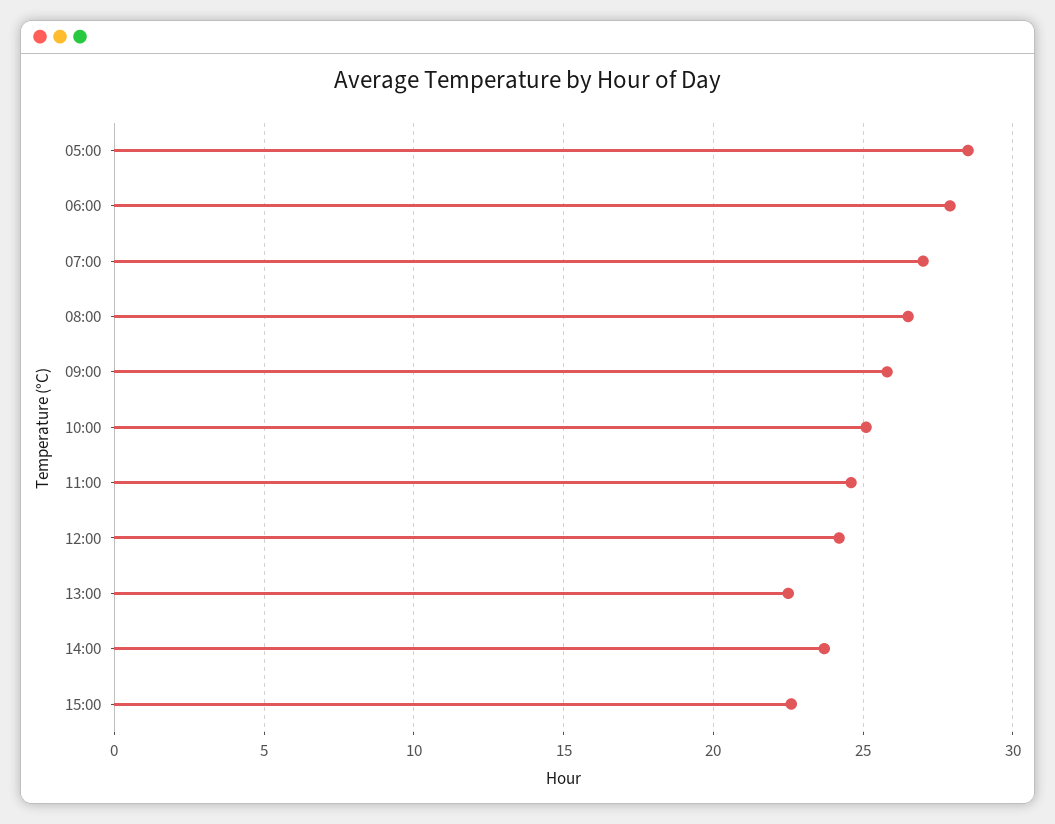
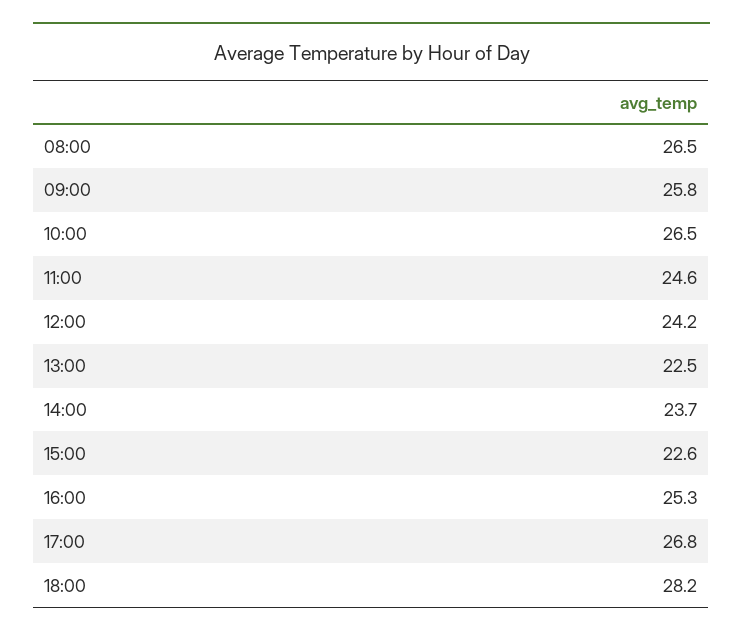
05:00: 28.5 -> none
06:00: 28 -> none
07:00: 27 -> none
10:00: 25 -> 26.5
16:00: none -> 25.3
17:00: none -> 26.8
18:00: none -> 28.2

